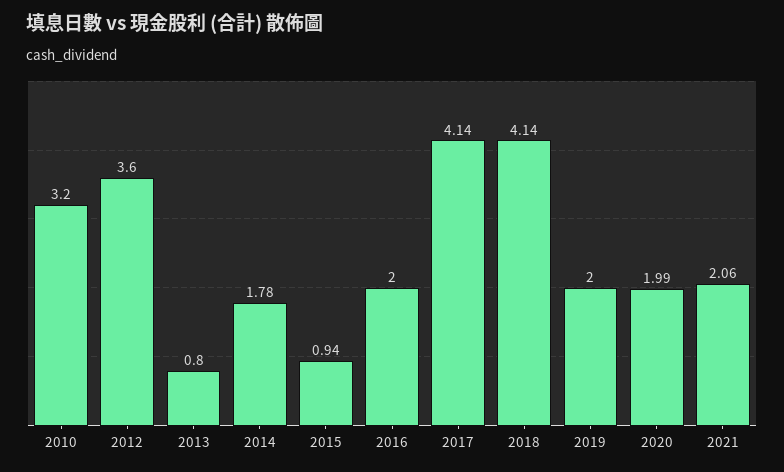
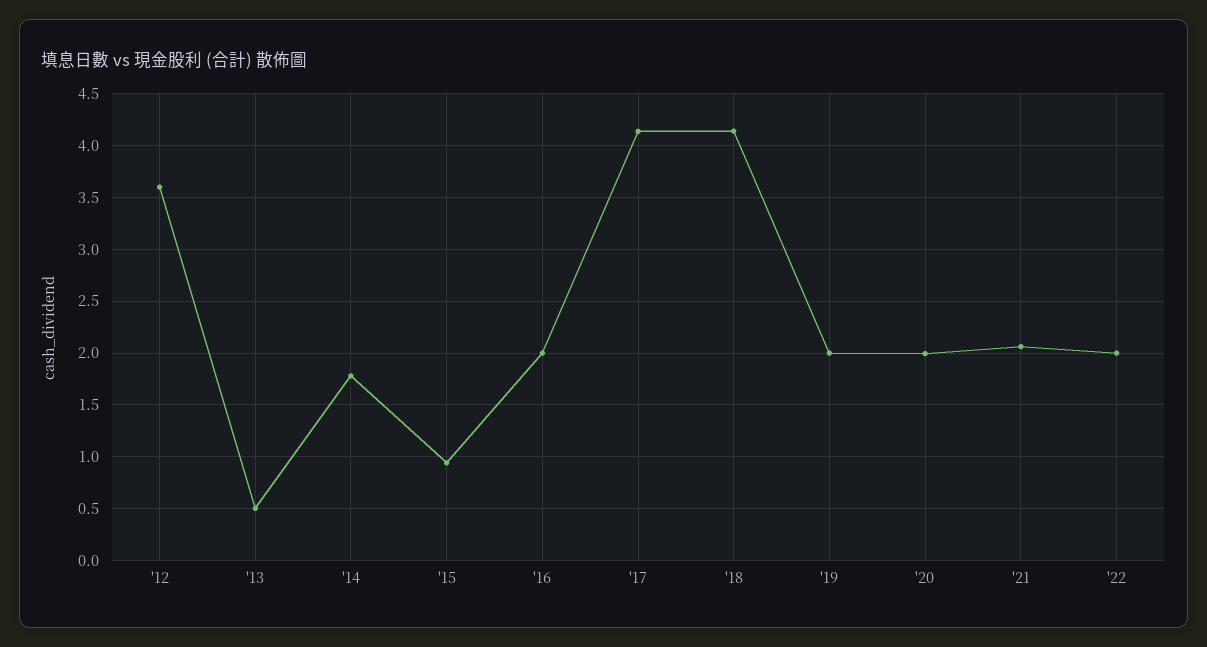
2010: 3.2 -> none
2013: 0.8 -> 0.5
'22: none -> 2

